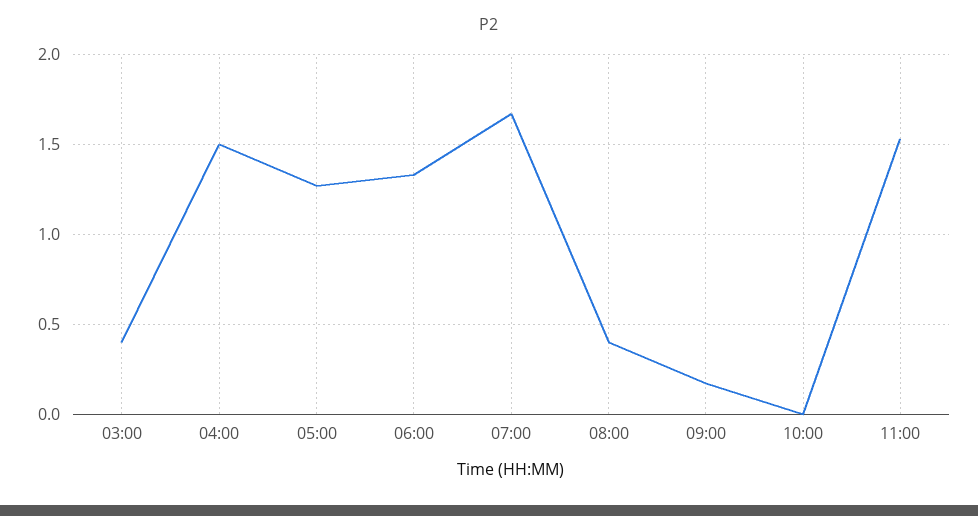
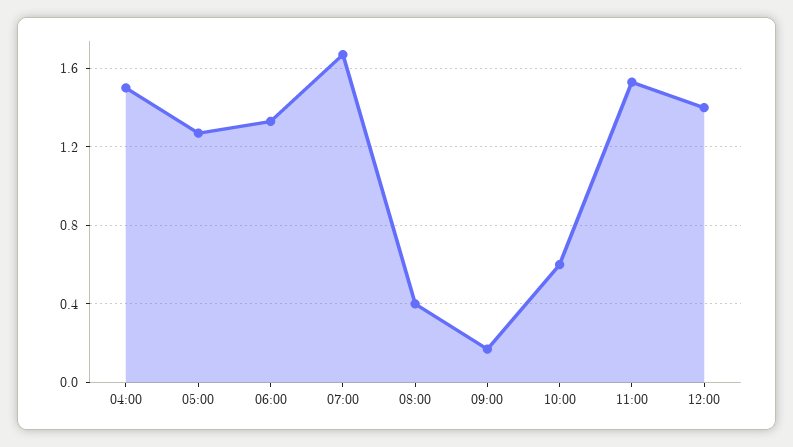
03:00: 0.4 -> none
10:00: 0 -> 0.6
12:00: none -> 1.4

